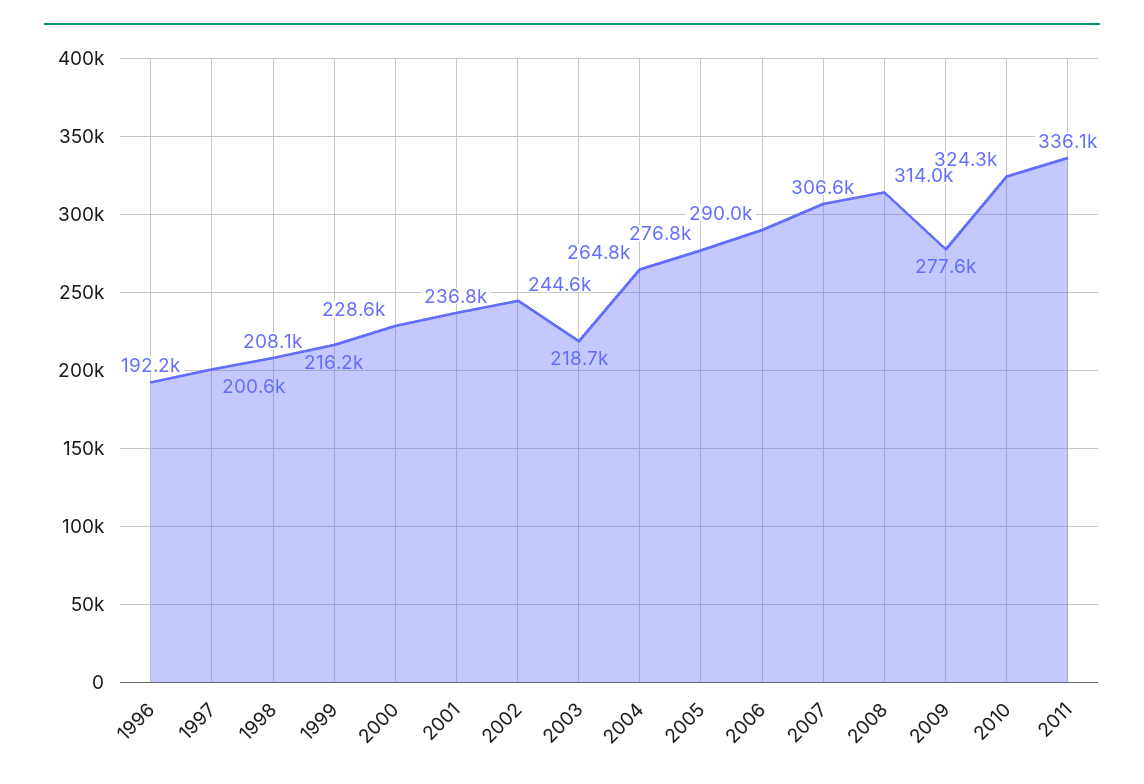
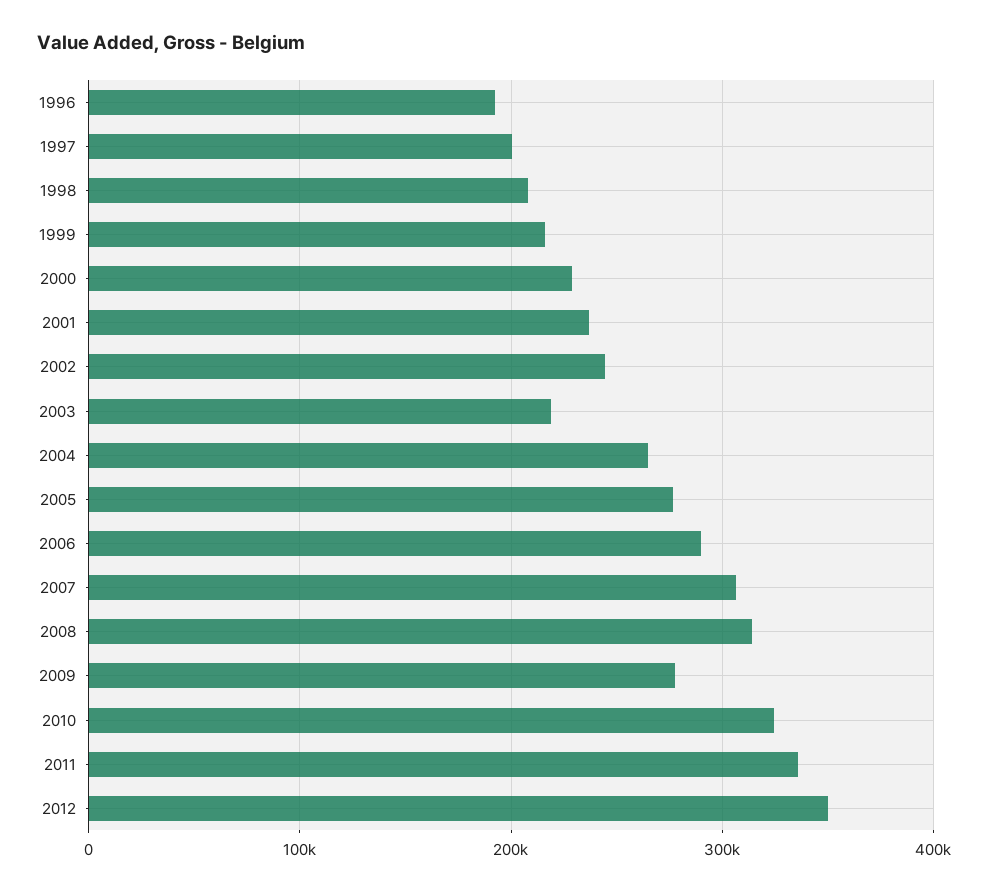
2012: none -> 350000

